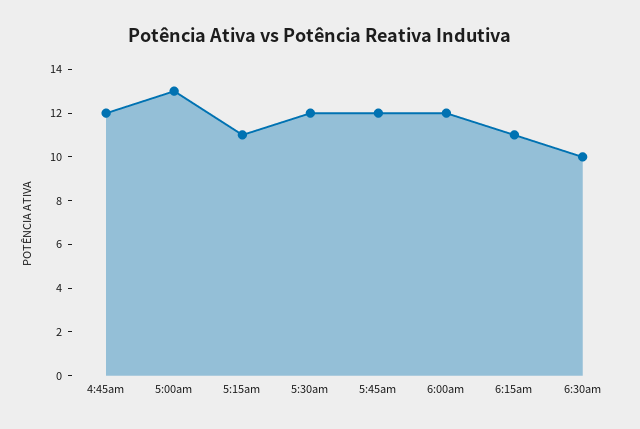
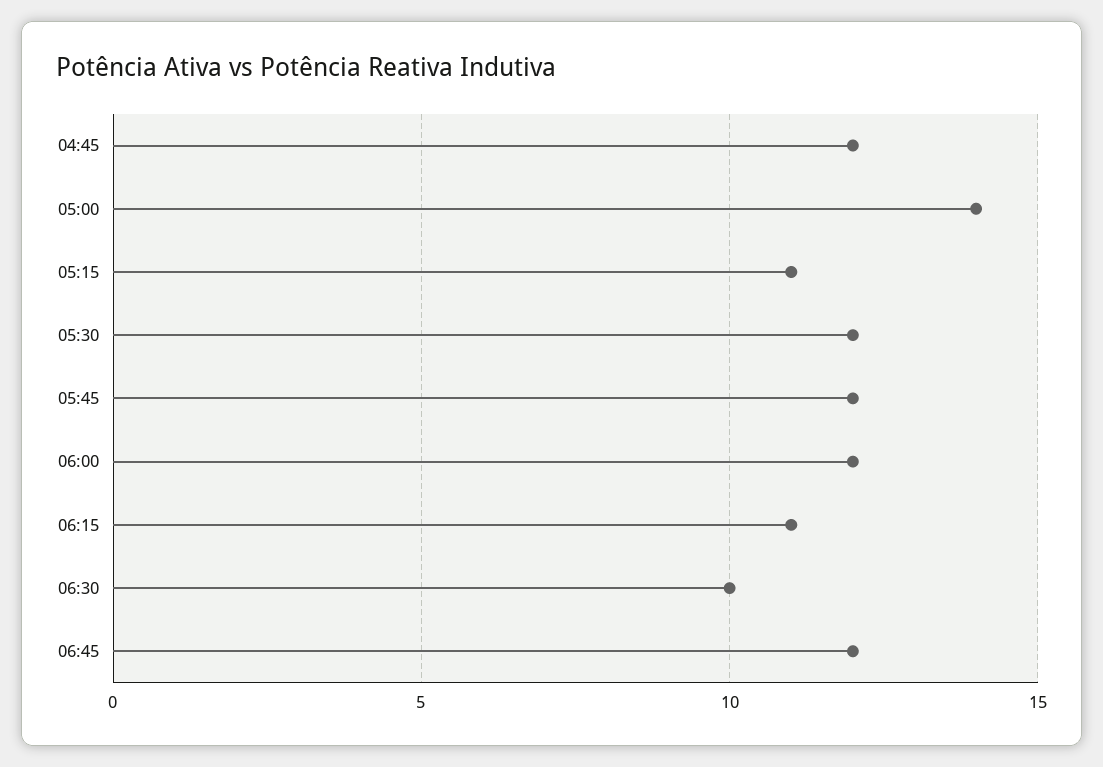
5:00am: 13 -> 14
06:45: none -> 12

